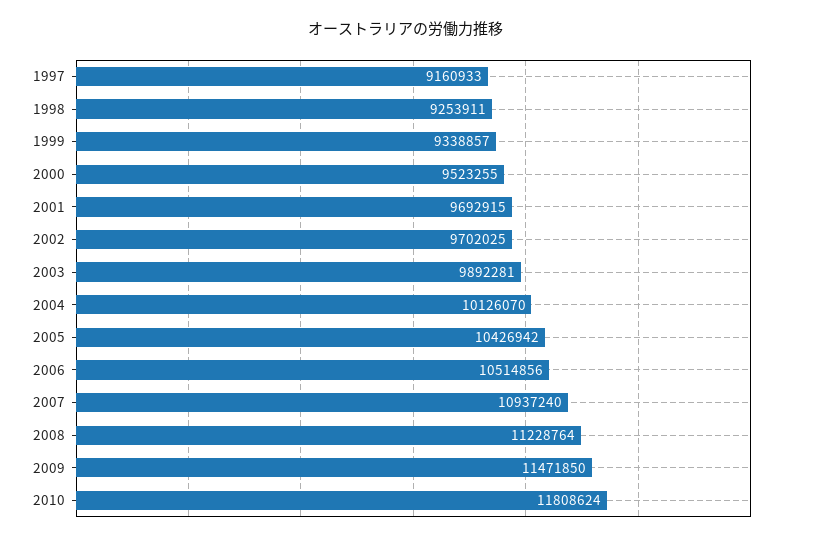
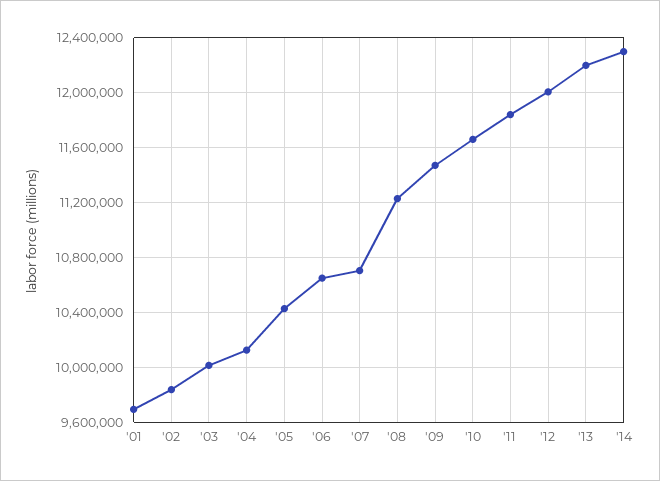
1997: 9160933 -> none
1998: 9253911 -> none
1999: 9338857 -> none
2000: 9523255 -> none
2002: 9702025 -> 9850000
2003: 9892281 -> 10000000
2006: 10514856 -> 10650000
2007: 10937240 -> 10700000
2010: 11808624 -> 11650000
'11: none -> 11850000
'12: none -> 12000000
'13: none -> 12200000
'14: none -> 12300000

